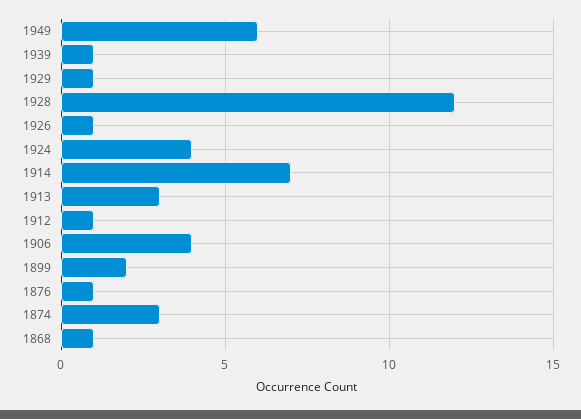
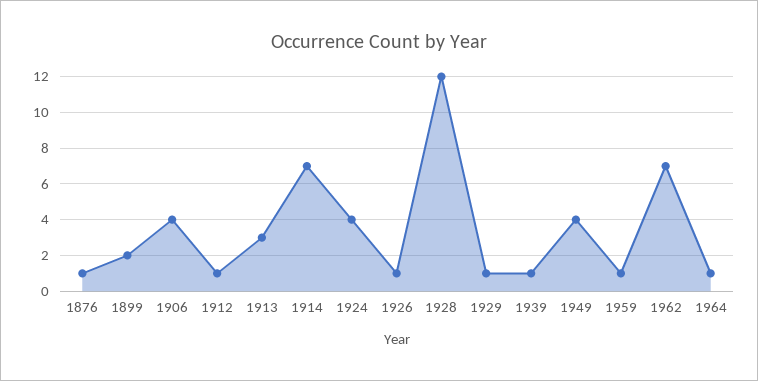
1949: 6 -> 4
1874: 3 -> none
1868: 1 -> none
1959: none -> 1
1962: none -> 7
1964: none -> 1

